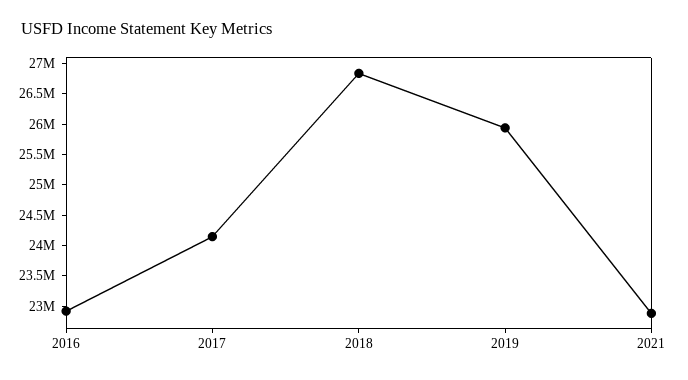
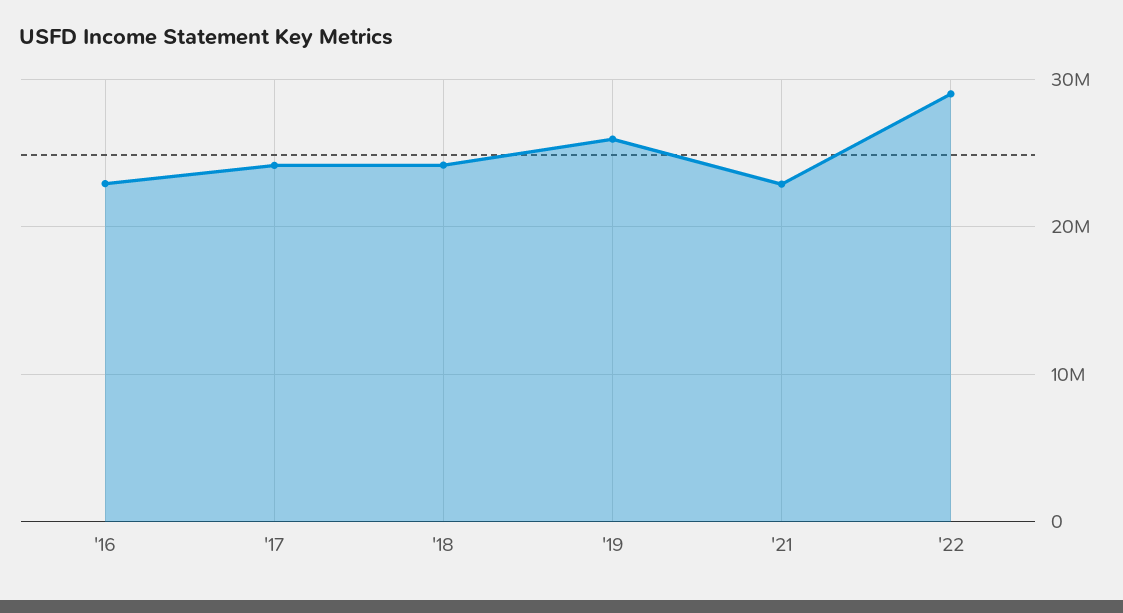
2018: 26750000 -> 24000000
'22: none -> 29000000

